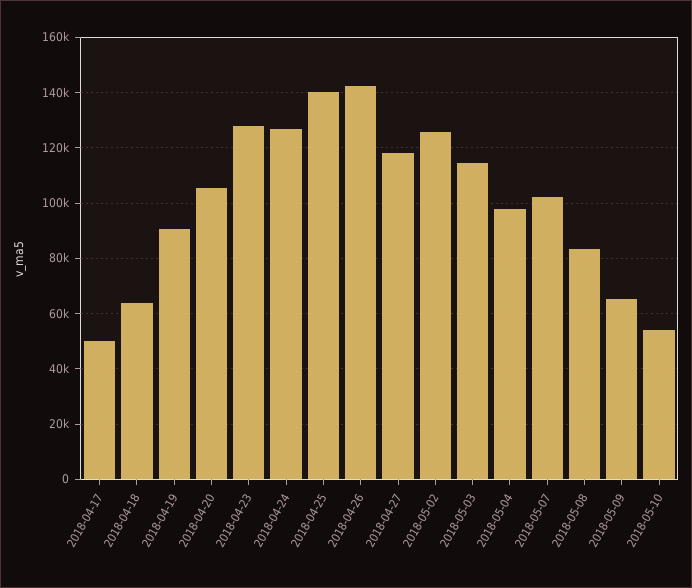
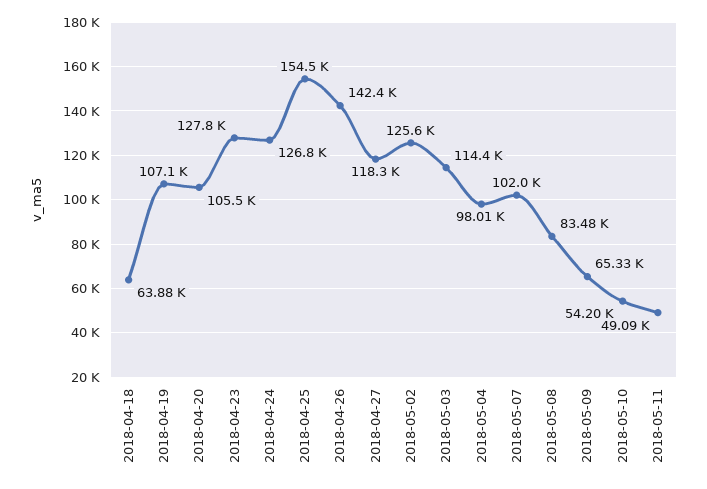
2018-04-17: 50000 -> none
2018-04-19: 90000 -> 107100
2018-04-25: 140000 -> 154500
2018-05-11: none -> 49090

